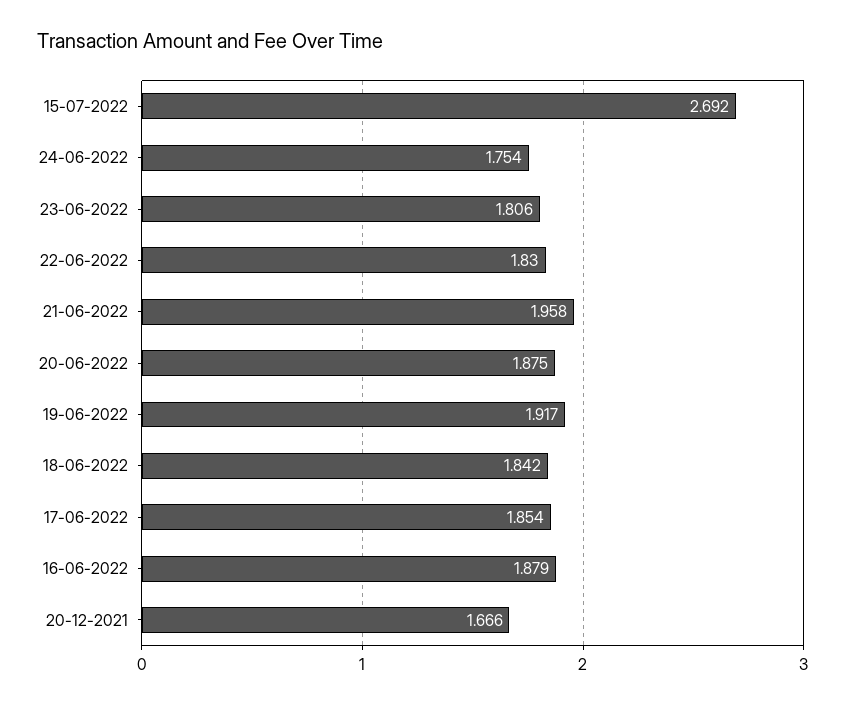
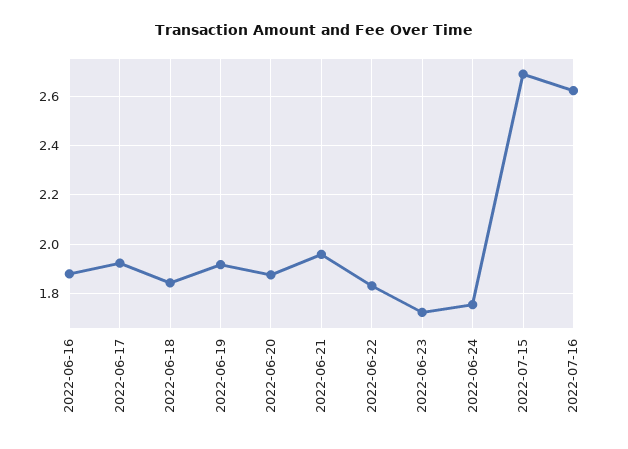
23-06-2022: 1.806 -> 1.725
17-06-2022: 1.854 -> 1.925
20-12-2021: 1.666 -> none
2022-07-16: none -> 2.625

